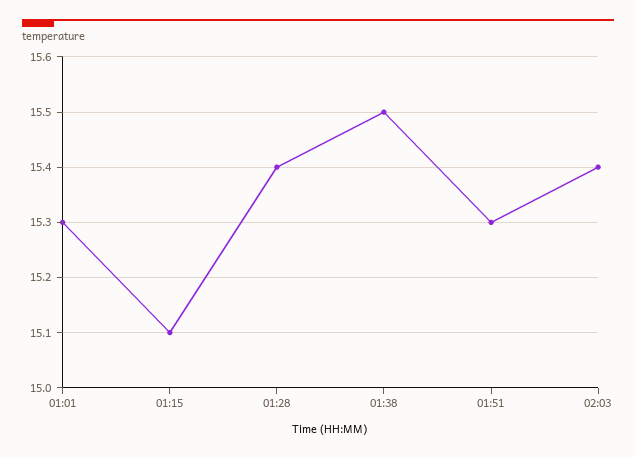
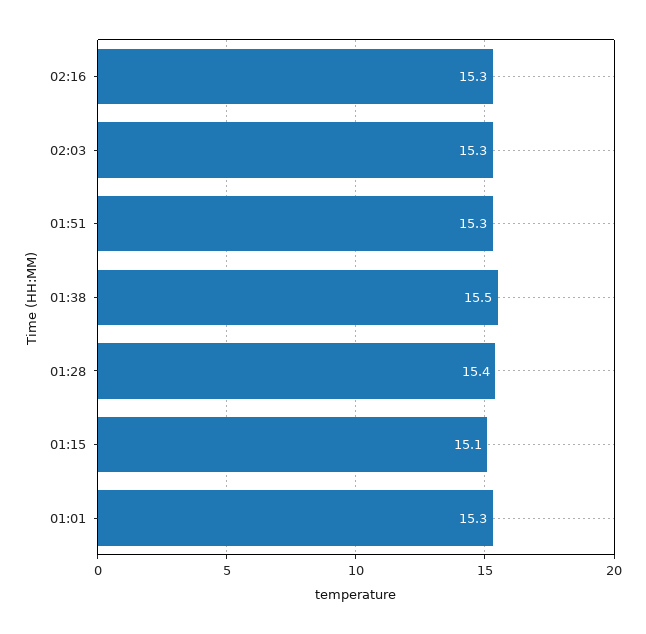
02:03: 15.4 -> 15.3
02:16: none -> 15.3

